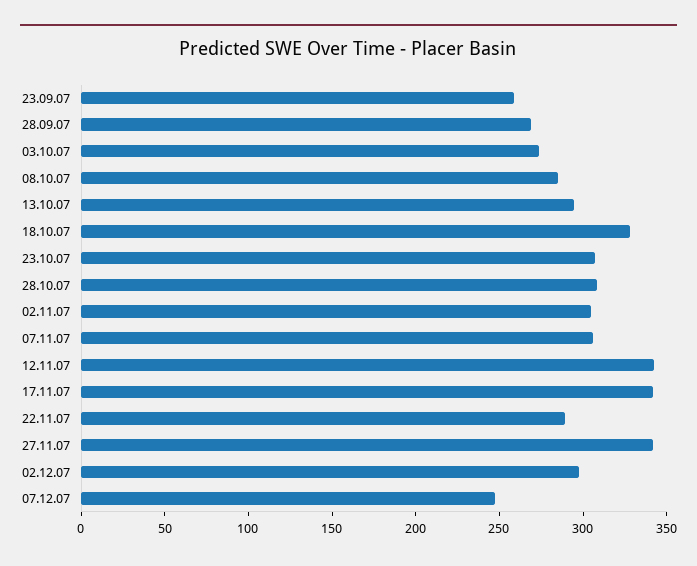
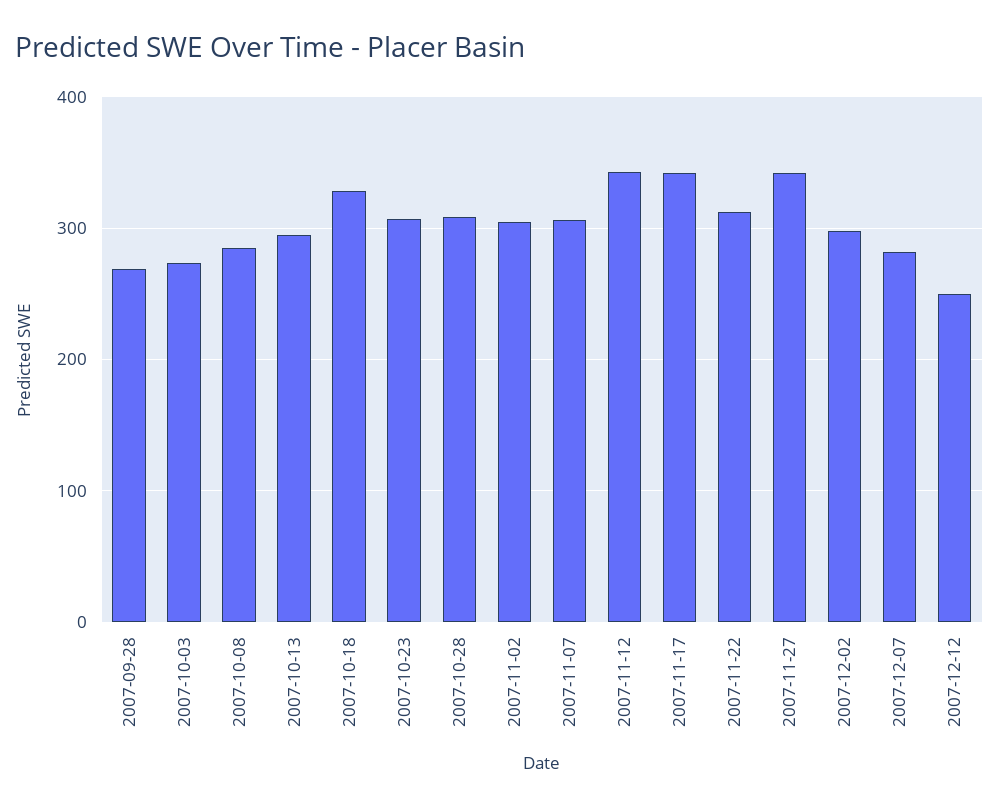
23.09.07: 260 -> none
22.11.07: 290 -> 310
07.12.07: 250 -> 280
2007-12-12: none -> 250

